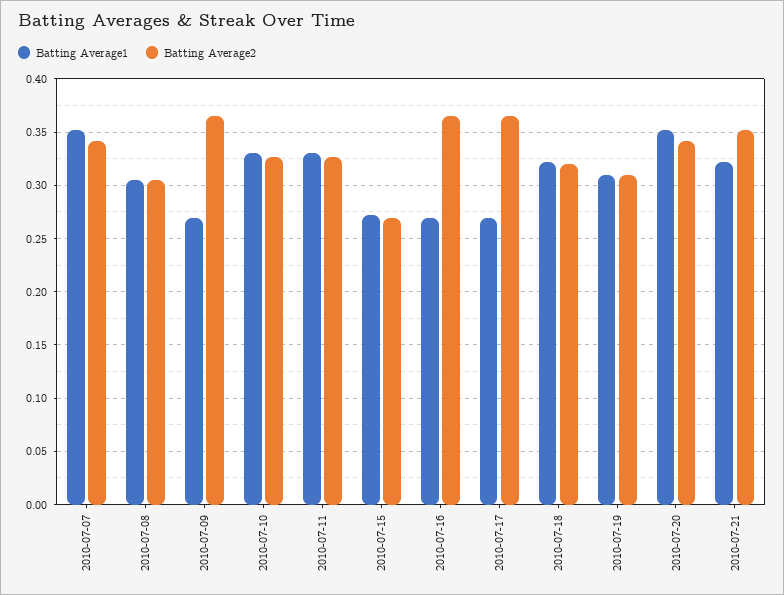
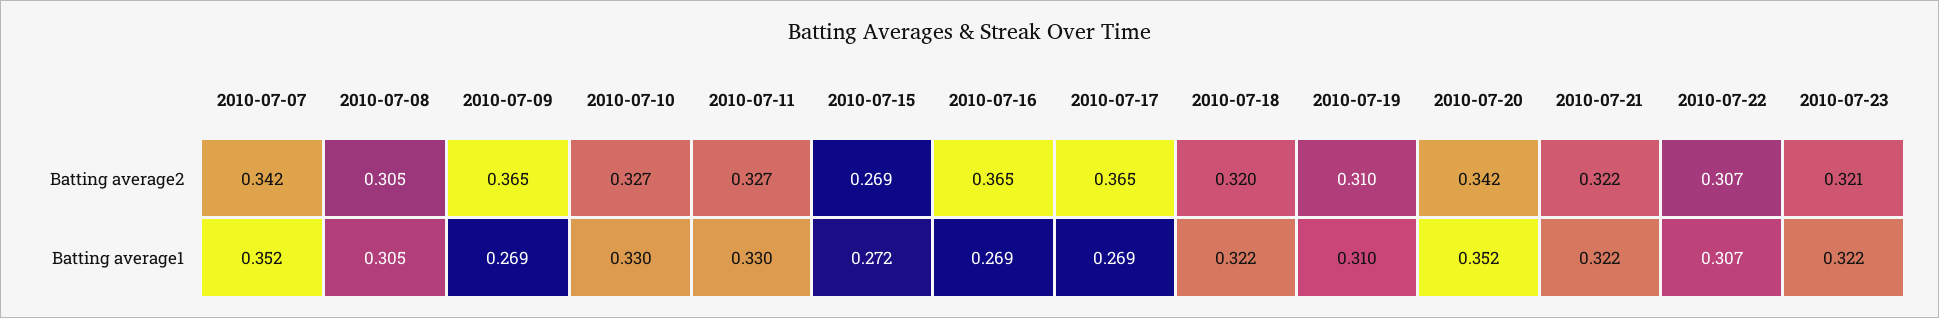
Batting Average2, 2010-07-21: 0.35 -> 0.322
Batting Average2, 2010-07-22: none -> 0.307
Batting Average2, 2010-07-23: none -> 0.321
Batting Average1, 2010-07-22: none -> 0.307
Batting Average1, 2010-07-23: none -> 0.322

